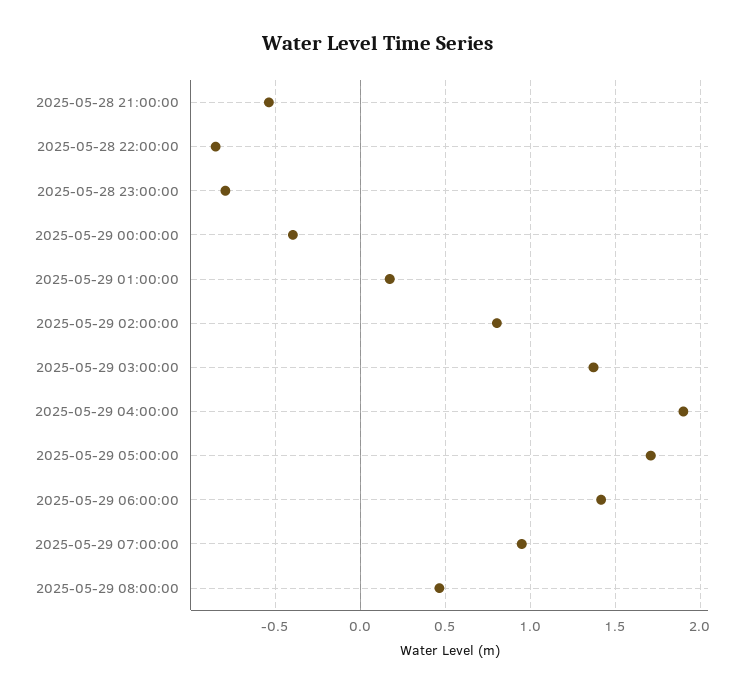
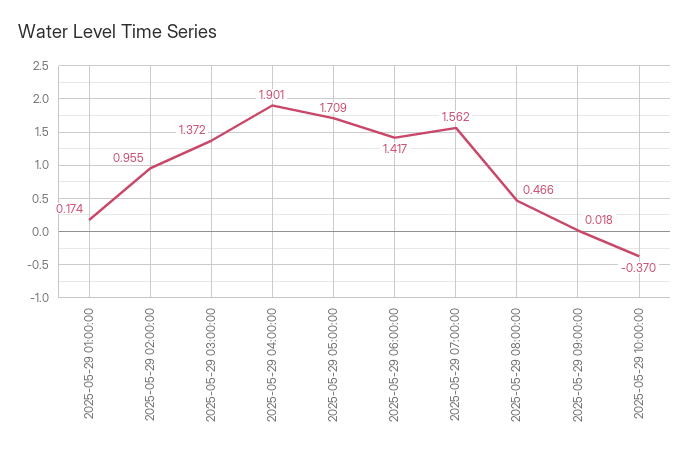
2025-05-28 21:00:00: -0.55 -> none
2025-05-28 22:00:00: -0.85 -> none
2025-05-28 23:00:00: -0.8 -> none
2025-05-29 00:00:00: -0.4 -> none
2025-05-29 02:00:00: 0.8 -> 0.955
2025-05-29 07:00:00: 0.95 -> 1.562
2025-05-29 09:00:00: none -> 0.018
2025-05-29 10:00:00: none -> -0.37

